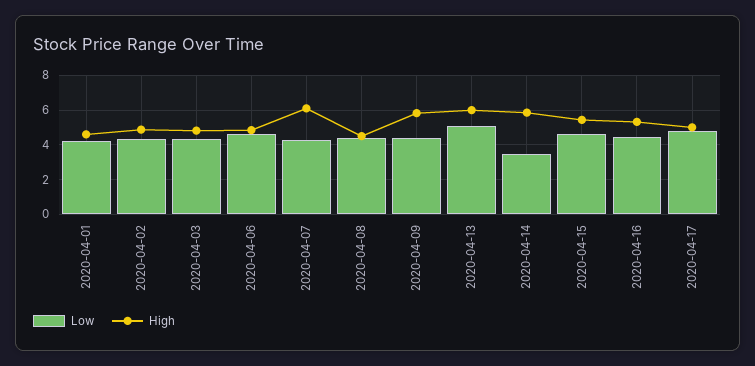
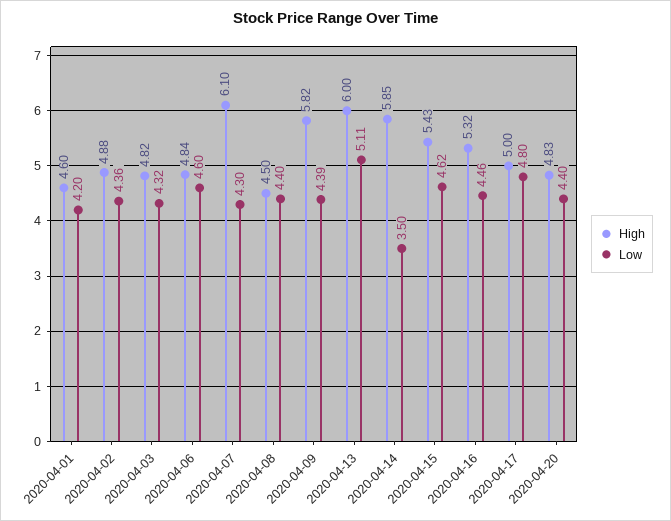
High, 2020-04-20: none -> 4.83
Low, 2020-04-20: none -> 4.4

